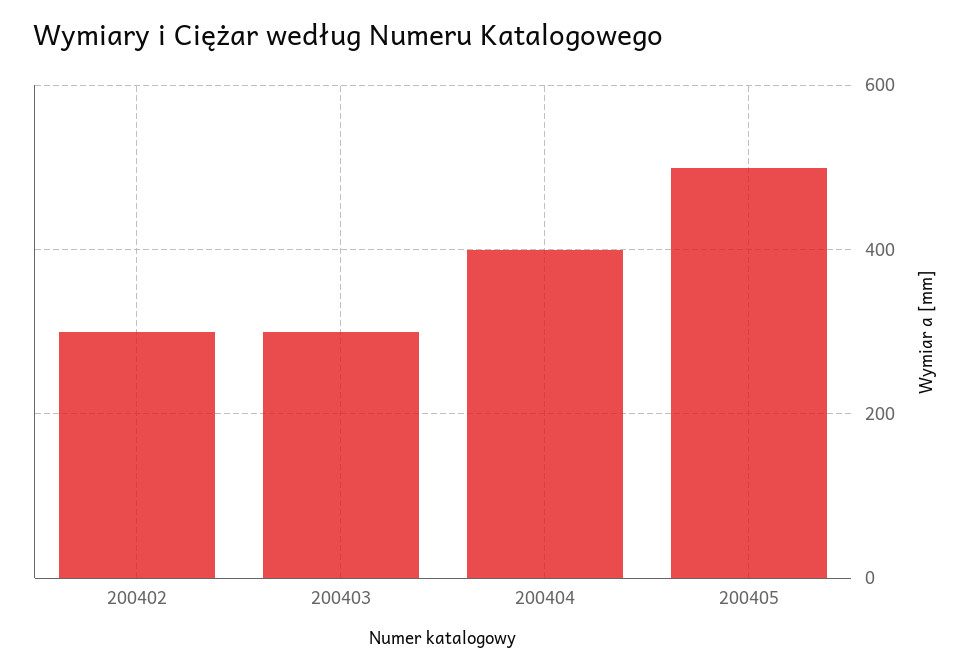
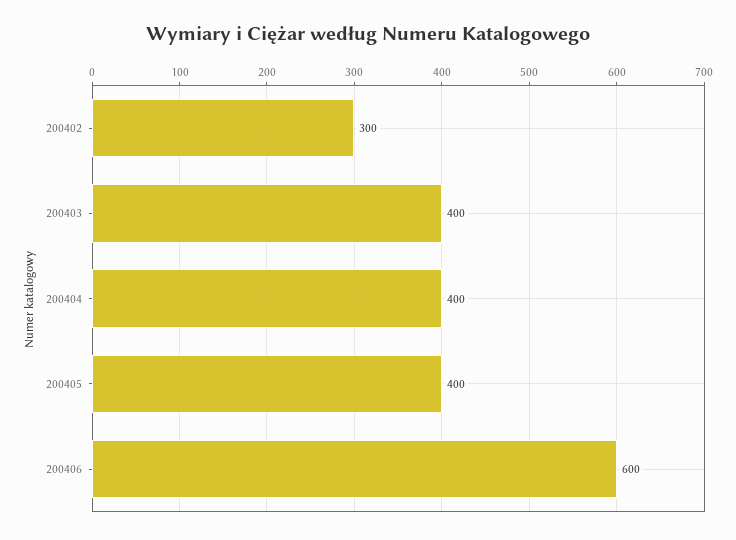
200403: 300 -> 400
200405: 500 -> 400
200406: none -> 600

